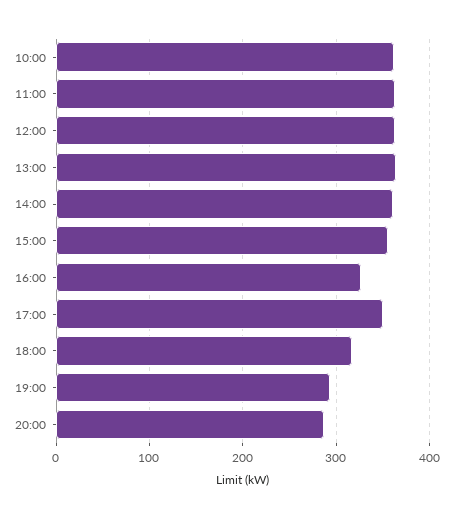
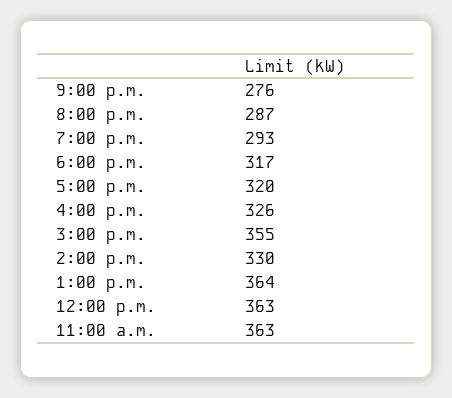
10:00: 360 -> none
14:00: 360 -> 330
17:00: 350 -> 320
9:00 p.m.: none -> 276

